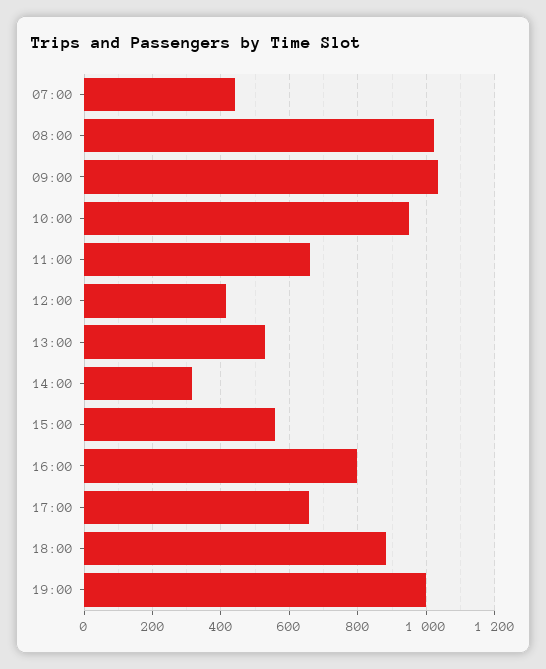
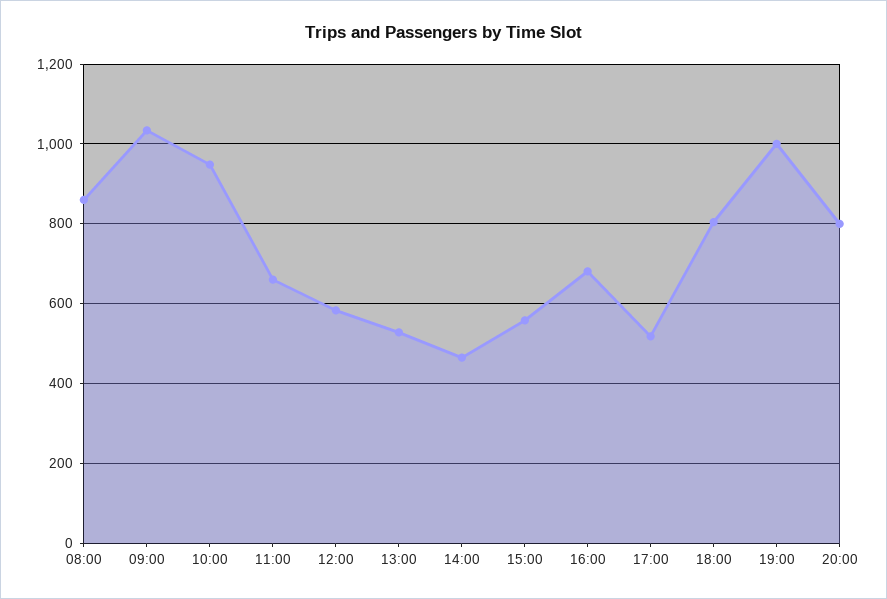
07:00: 440 -> none
08:00: 1020 -> 860
12:00: 420 -> 580
14:00: 320 -> 460
16:00: 800 -> 680
17:00: 660 -> 520
18:00: 880 -> 800
20:00: none -> 800

